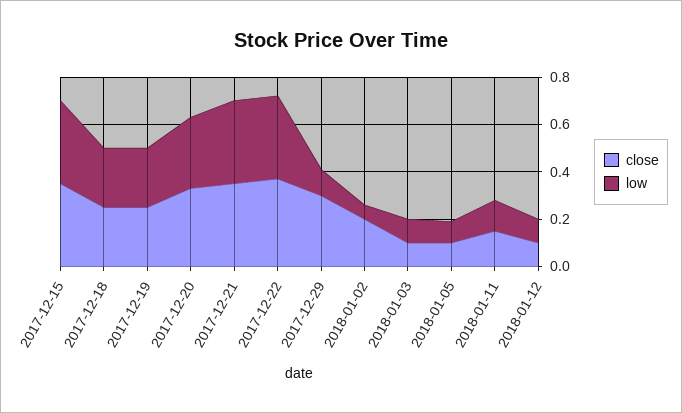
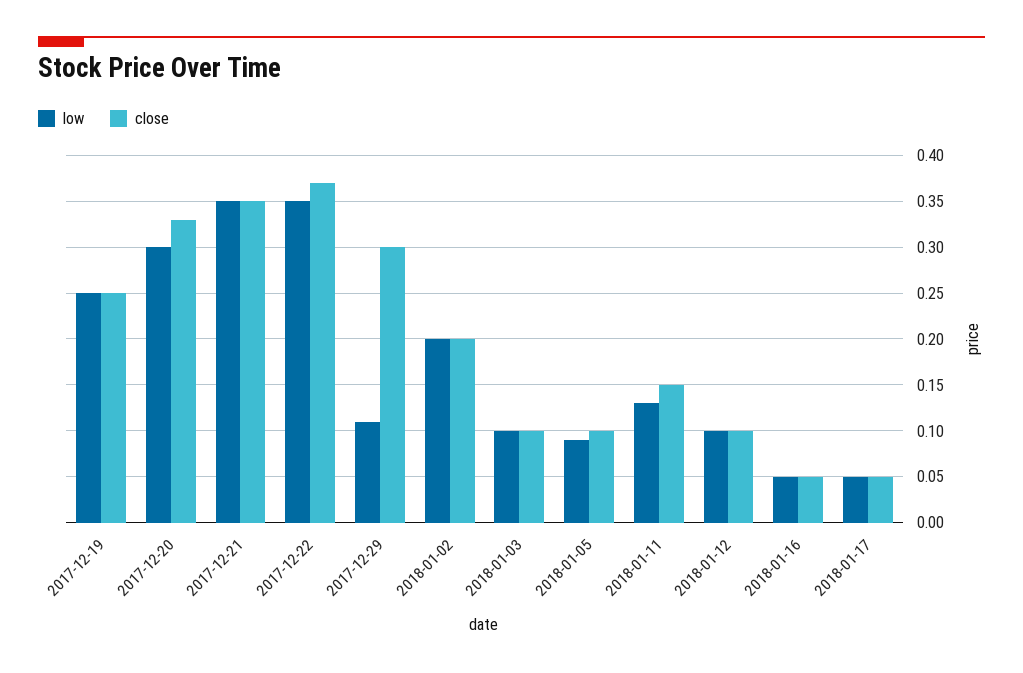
close, 2017-12-15: 0.35 -> none
low, 2017-12-15: 0.35 -> none
close, 2017-12-18: 0.25 -> none
low, 2017-12-18: 0.25 -> none
low, 2018-01-02: 0.05 -> 0.2
low, 2018-01-16: none -> 0.05
close, 2018-01-16: none -> 0.05
low, 2018-01-17: none -> 0.05
close, 2018-01-17: none -> 0.05

